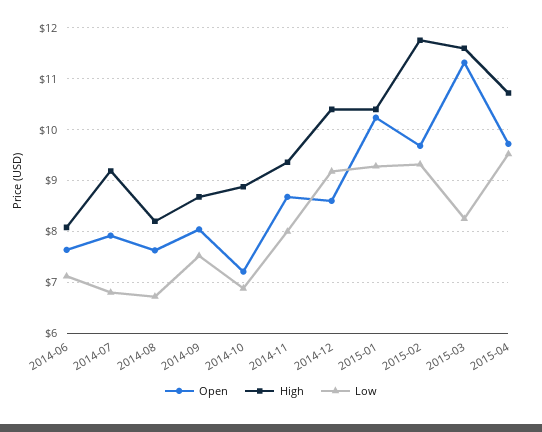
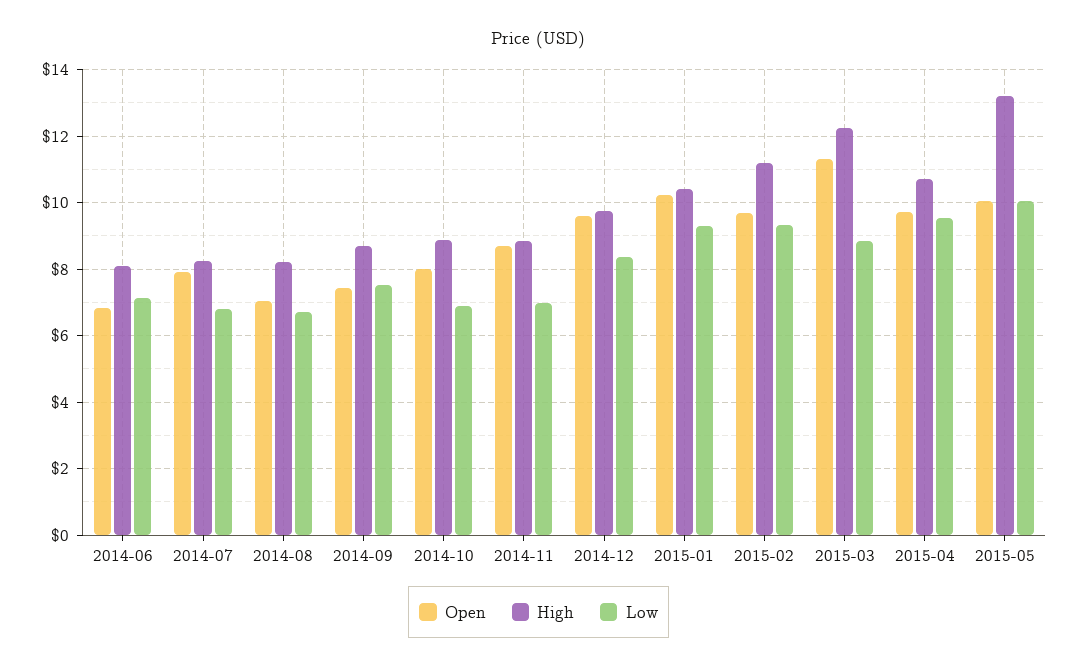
Open, 2014-06: 7.6 -> 6.8
High, 2014-07: 9.2 -> 8.2
Open, 2014-08: 7.6 -> 7
Open, 2014-09: 8 -> 7.4
Open, 2014-10: 7.2 -> 8
High, 2014-11: 9.4 -> 8.8
Low, 2014-11: 8 -> 7
Open, 2014-12: 8.6 -> 9.6
High, 2014-12: 10.4 -> 9.8
Low, 2014-12: 9.2 -> 8.4
High, 2015-02: 11.8 -> 11.2
High, 2015-03: 11.6 -> 12.2
Low, 2015-03: 8.2 -> 8.8
Open, 2015-05: none -> 10
High, 2015-05: none -> 13.2
Low, 2015-05: none -> 10

